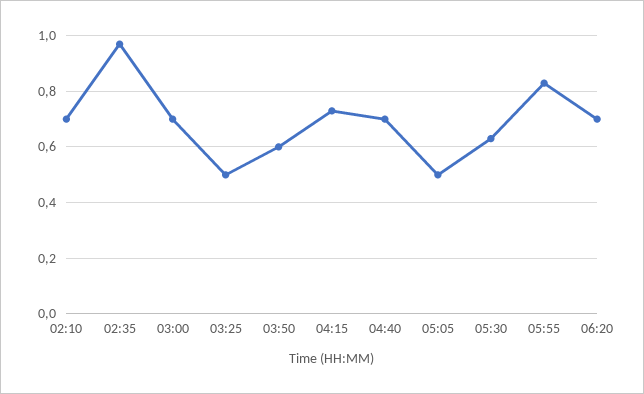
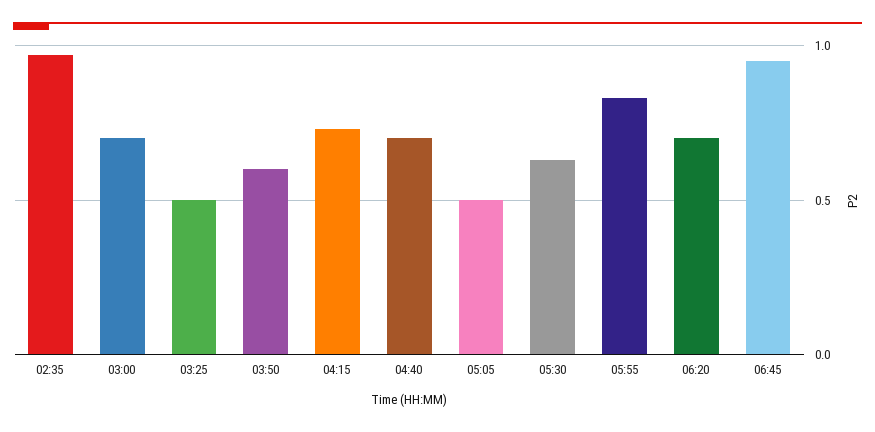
02:10: 0.7 -> none
06:45: none -> 0.95

